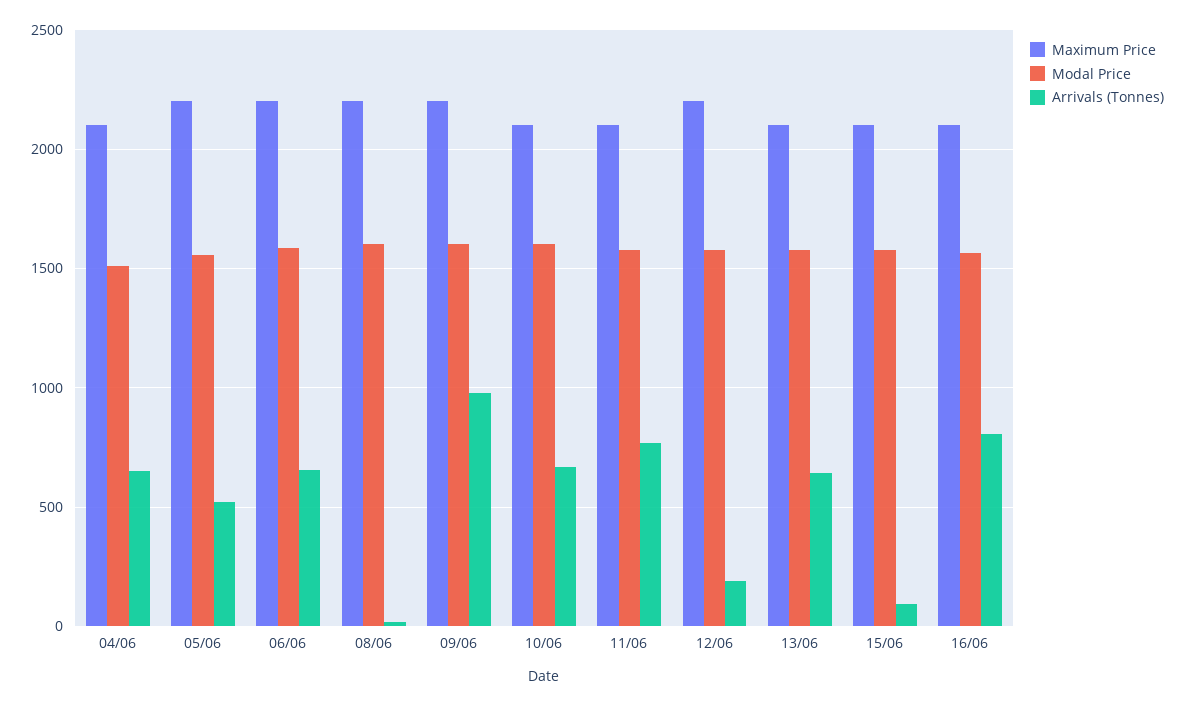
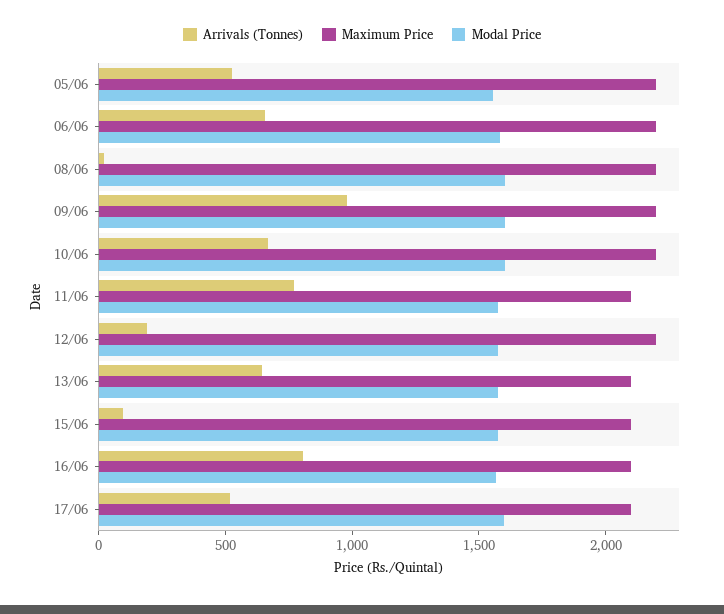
Maximum Price, 04/06: 2100 -> none
Modal Price, 04/06: 1500 -> none
Arrivals (Tonnes), 04/06: 650 -> none
Maximum Price, 10/06: 2100 -> 2200
Arrivals (Tonnes), 17/06: none -> 500
Maximum Price, 17/06: none -> 2100
Modal Price, 17/06: none -> 1600

